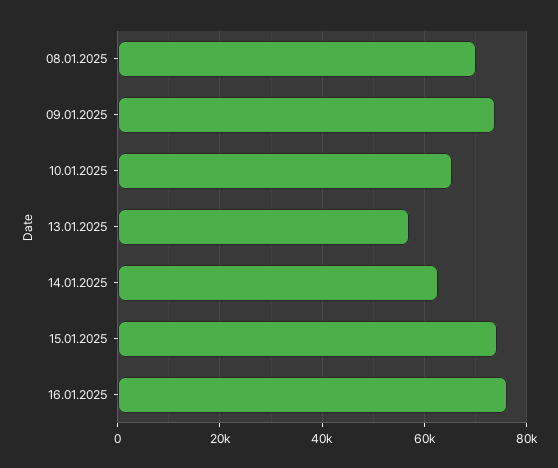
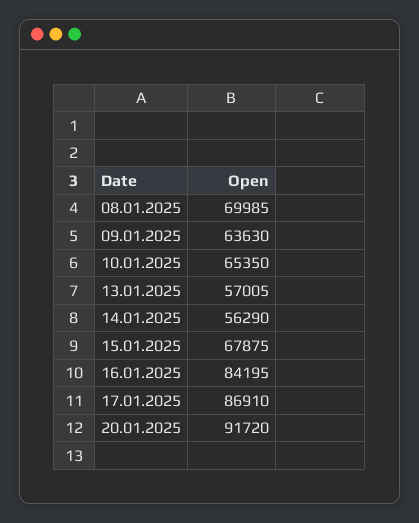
09.01.2025: 74000 -> 63630
14.01.2025: 62000 -> 56290
15.01.2025: 74000 -> 67875
16.01.2025: 76000 -> 84195
17.01.2025: none -> 86910
20.01.2025: none -> 91720

